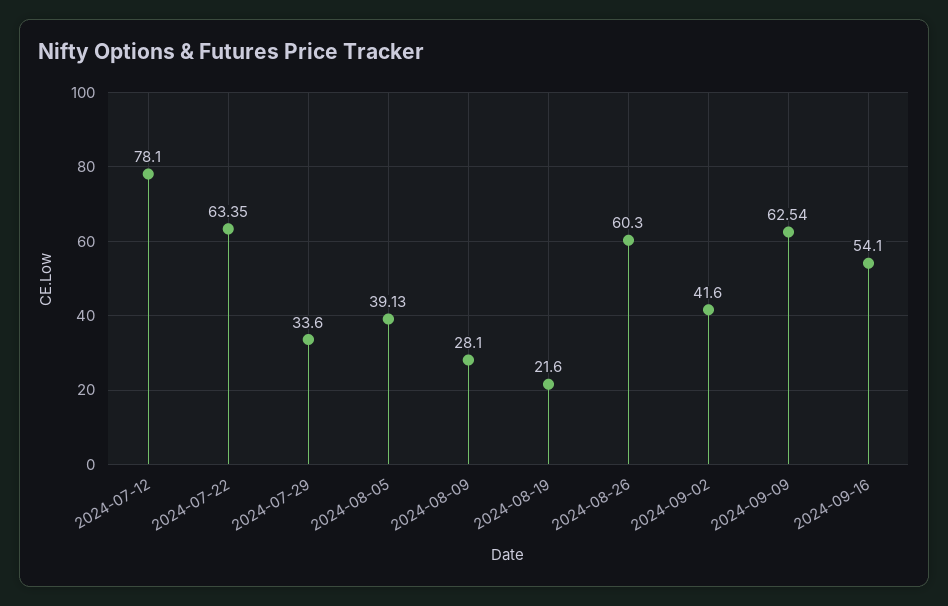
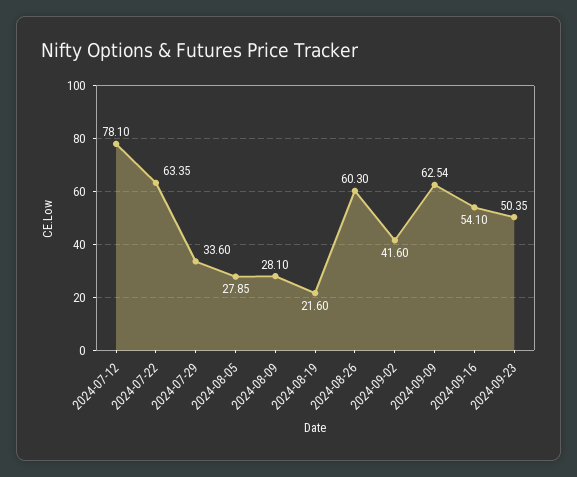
2024-08-05: 39.13 -> 27.85
2024-09-23: none -> 50.35

